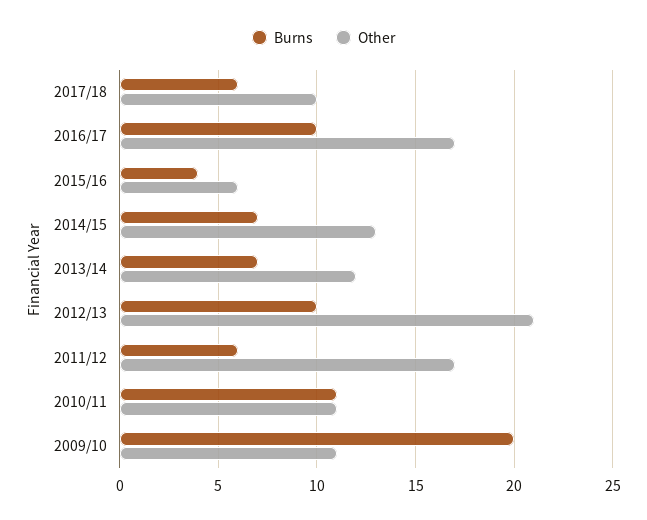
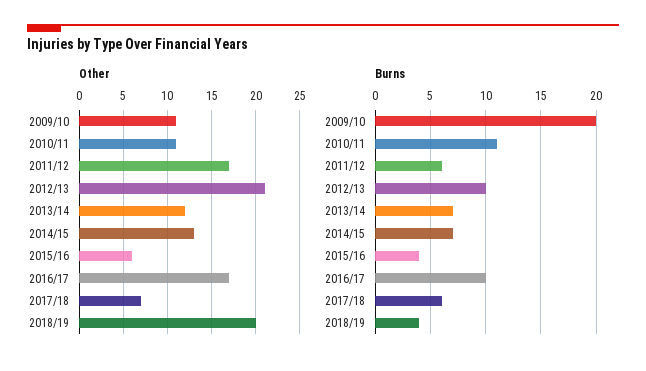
Other, 2017/18: 10 -> 7
Other, 2018/19: none -> 20
Burns, 2018/19: none -> 4

